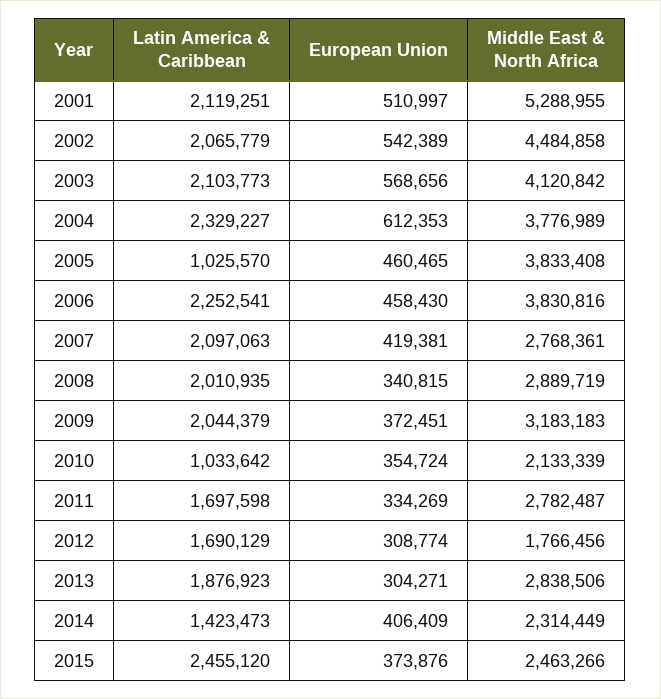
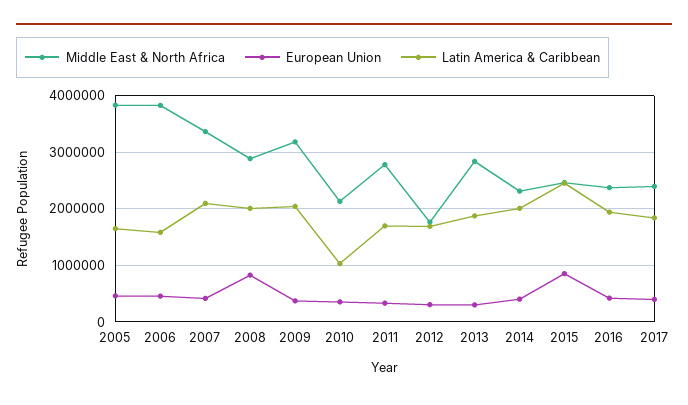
Latin America & Caribbean, 2001: 2119251 -> none
European Union, 2001: 510997 -> none
Middle East & North Africa, 2001: 5288955 -> none
Latin America & Caribbean, 2002: 2065779 -> none
European Union, 2002: 542389 -> none
Middle East & North Africa, 2002: 4484858 -> none
Latin America & Caribbean, 2003: 2103773 -> none
European Union, 2003: 568656 -> none
Middle East & North Africa, 2003: 4120842 -> none
Latin America & Caribbean, 2004: 2329227 -> none
European Union, 2004: 612353 -> none
Middle East & North Africa, 2004: 3776989 -> none
Latin America & Caribbean, 2005: 1025570 -> 1600000
Latin America & Caribbean, 2006: 2252541 -> 1600000
Middle East & North Africa, 2007: 2768361 -> 3400000
European Union, 2008: 340815 -> 800000
Latin America & Caribbean, 2014: 1423473 -> 2000000
European Union, 2015: 373876 -> 800000
Middle East & North Africa, 2016: none -> 2400000
European Union, 2016: none -> 400000
Latin America & Caribbean, 2016: none -> 2000000
Middle East & North Africa, 2017: none -> 2400000
European Union, 2017: none -> 400000
Latin America & Caribbean, 2017: none -> 1800000

